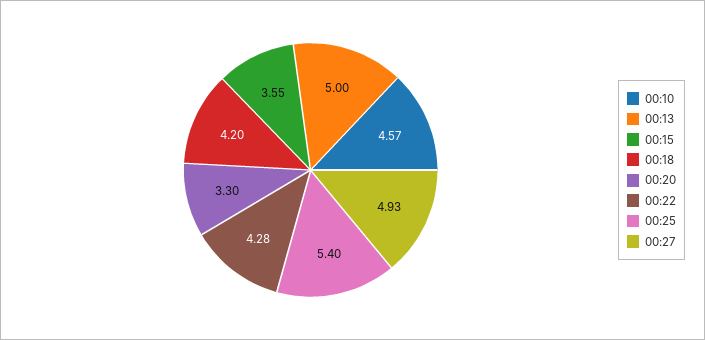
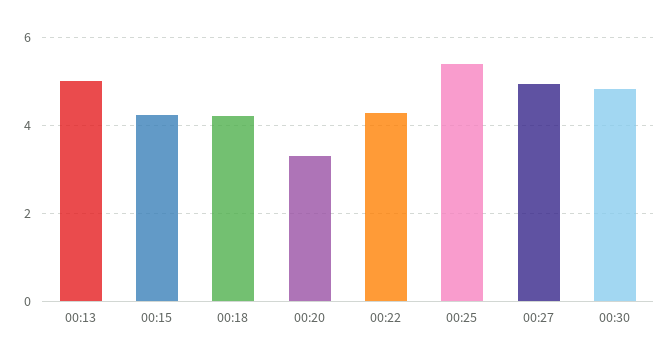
00:10: 4.57 -> none
00:15: 3.55 -> 4.2
00:30: none -> 4.8

